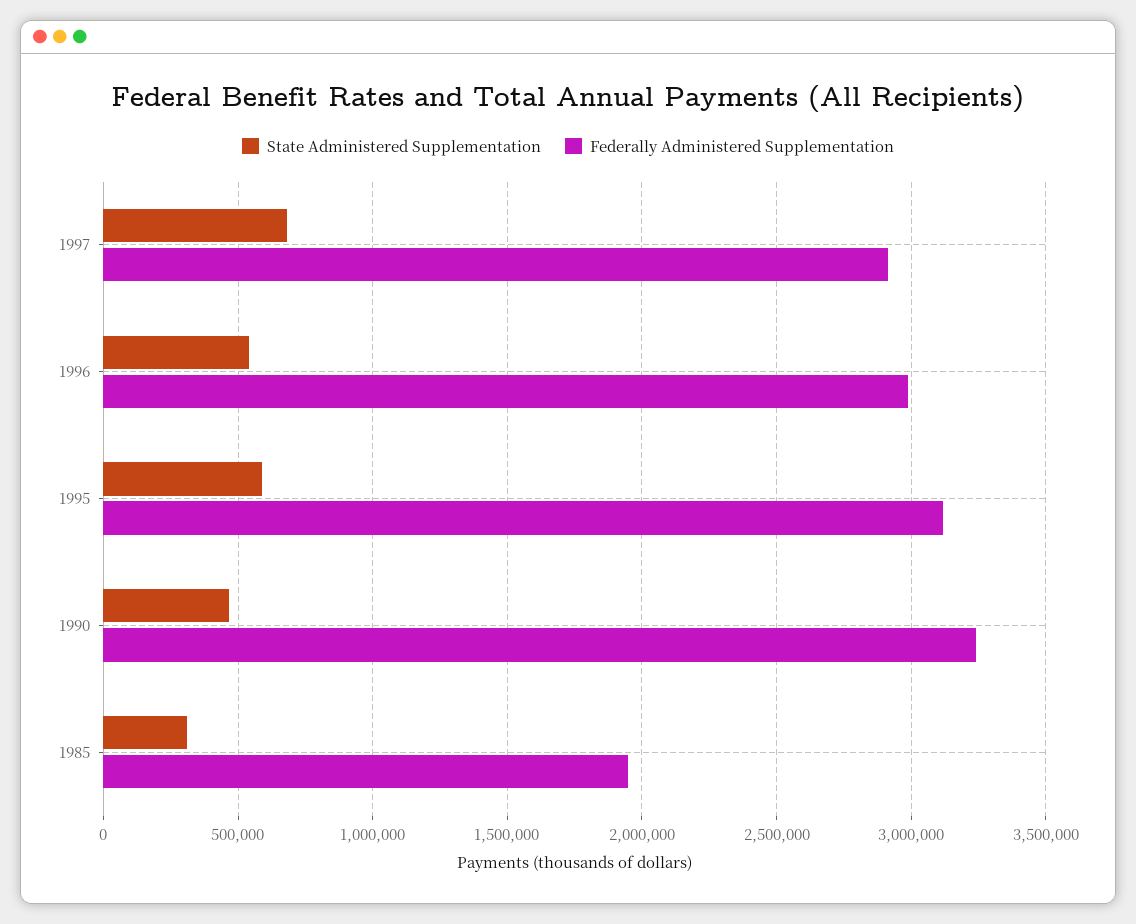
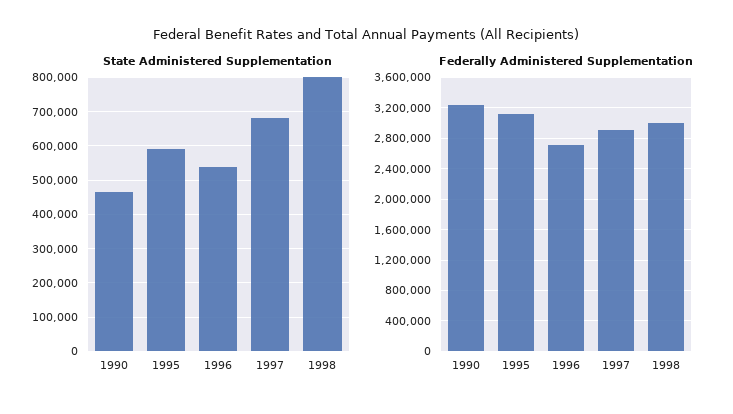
Federally Administered Supplementation, 1996: 3000000 -> 2700000
State Administered Supplementation, 1985: 300000 -> none
Federally Administered Supplementation, 1985: 1950000 -> none
State Administered Supplementation, 1998: none -> 800000
Federally Administered Supplementation, 1998: none -> 3000000

